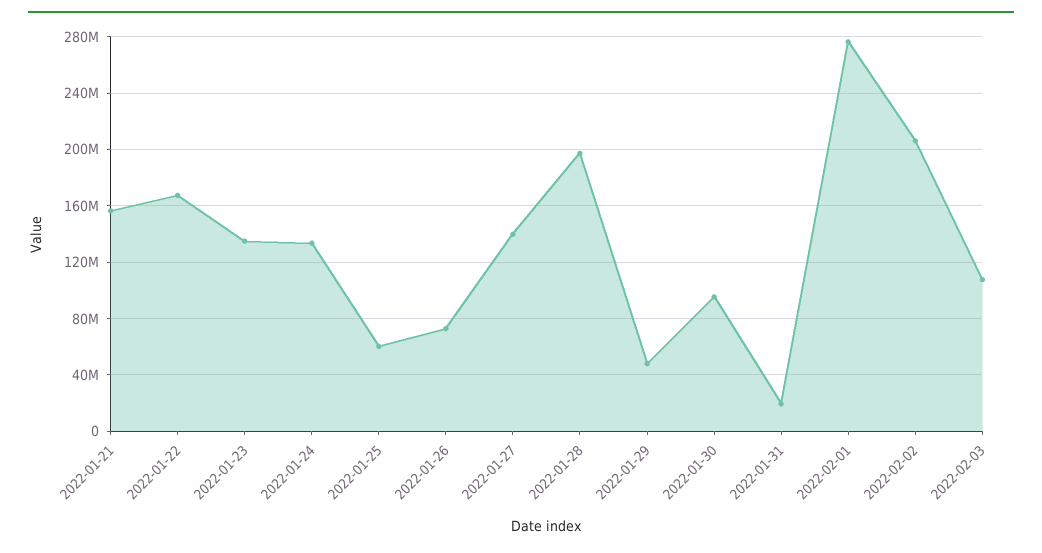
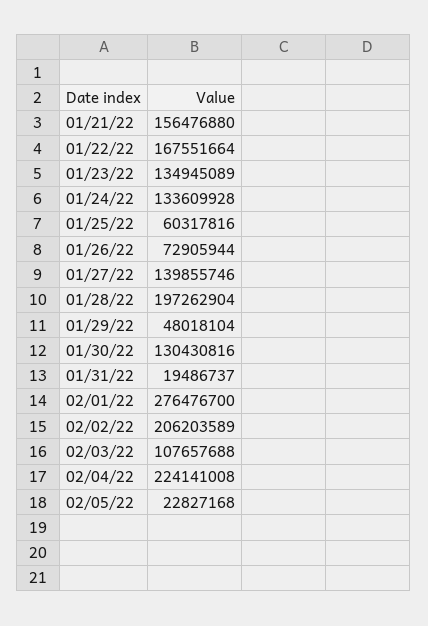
2022-01-30: 95000000 -> 130430816
02/04/22: none -> 224141008
02/05/22: none -> 22827168

